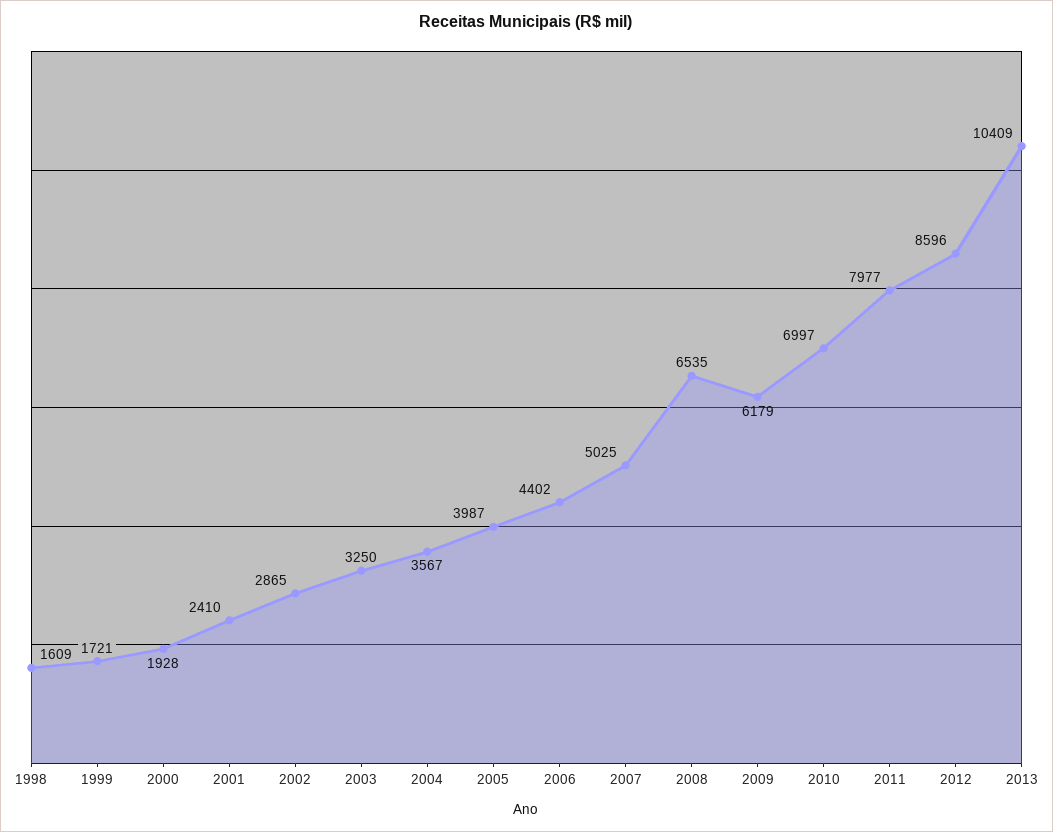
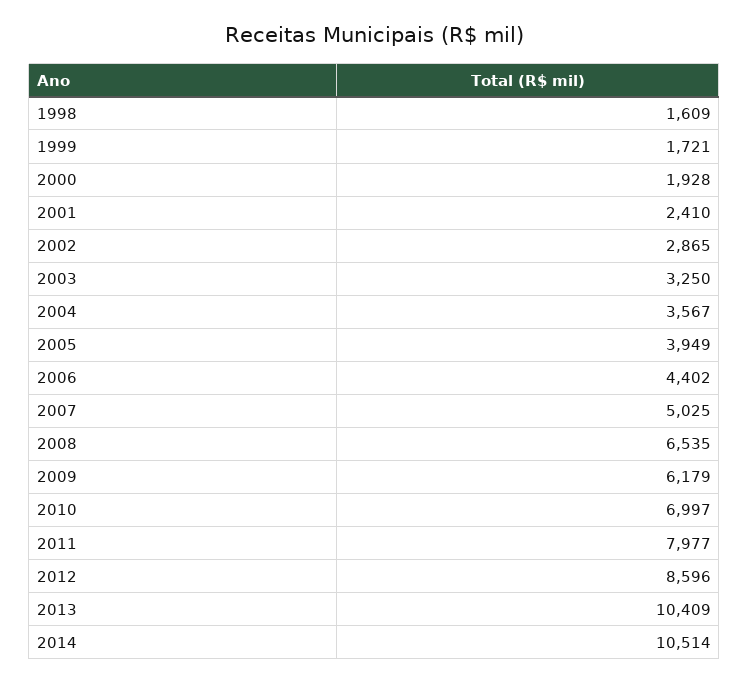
2005: 3987 -> 3949
2014: none -> 10514

